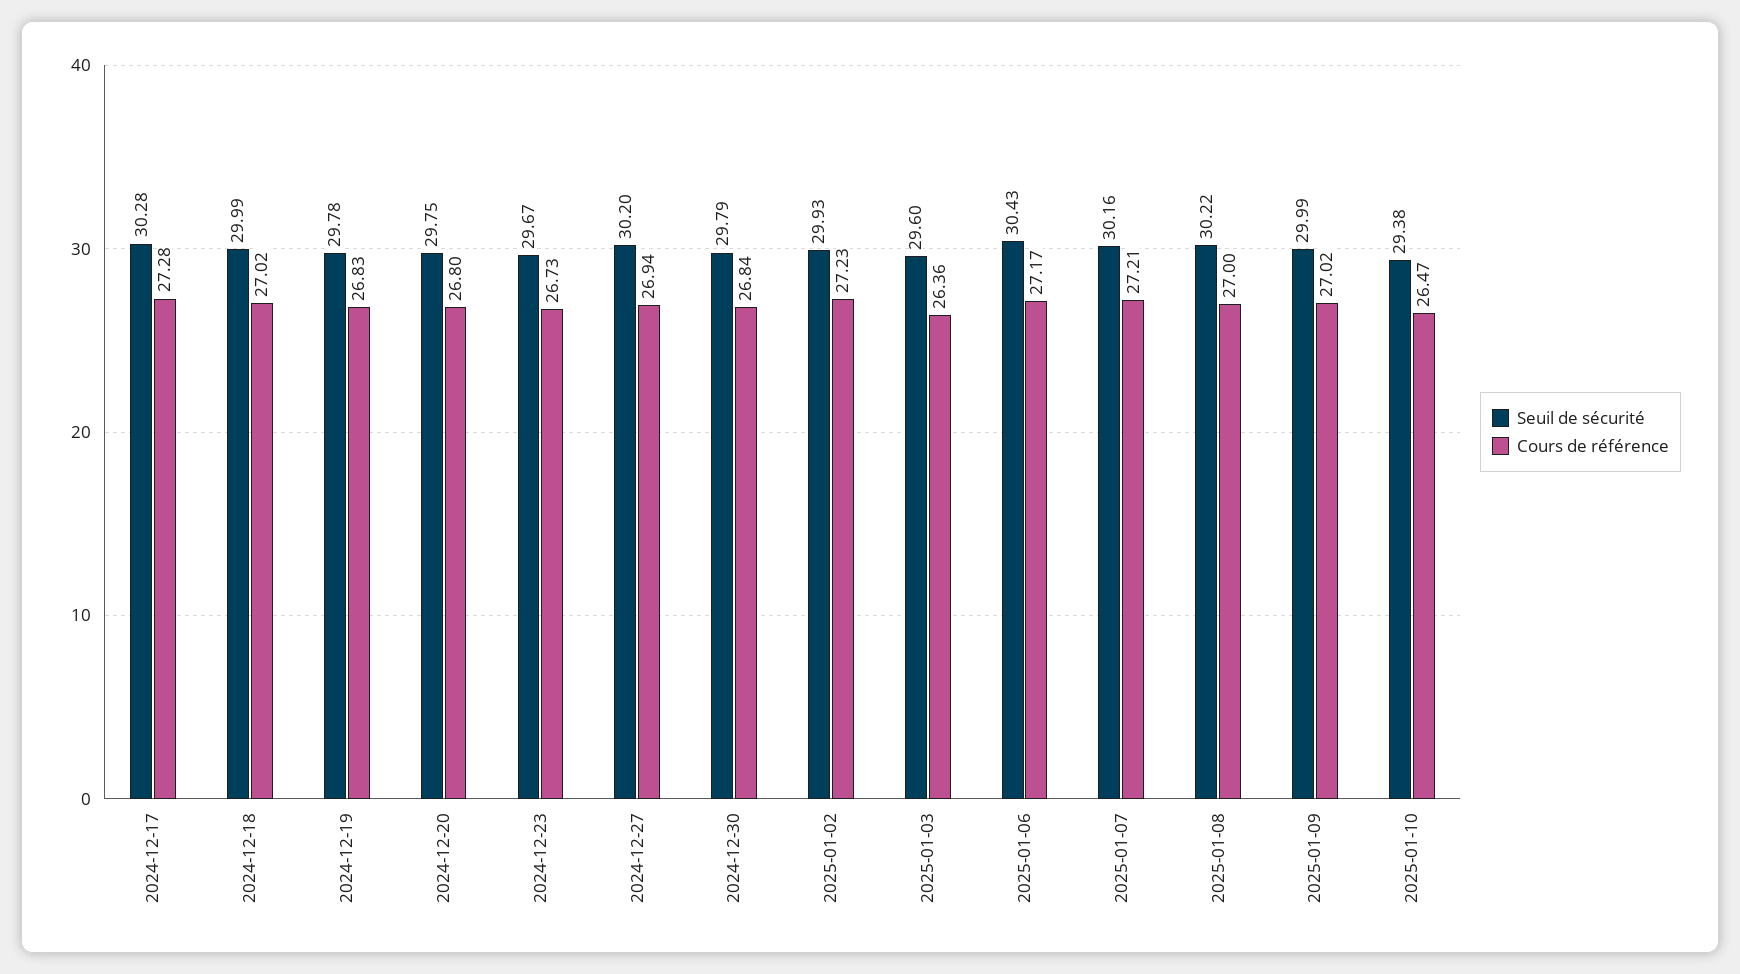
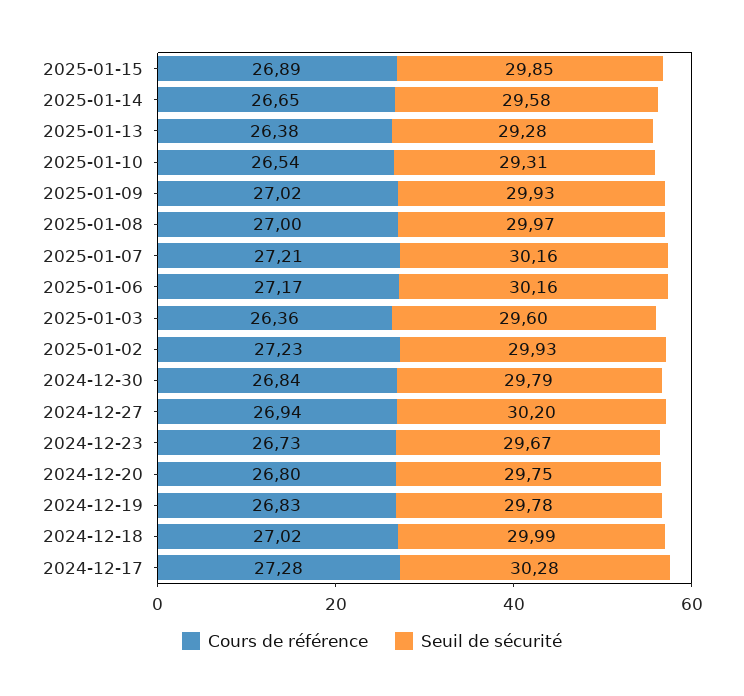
Seuil de sécurité, 2025-01-06: 30.43 -> 30.16
Seuil de sécurité, 2025-01-08: 30.22 -> 29.97
Seuil de sécurité, 2025-01-09: 29.99 -> 29.93
Seuil de sécurité, 2025-01-10: 29.38 -> 29.31
Cours de référence, 2025-01-10: 26.47 -> 26.54
Cours de référence, 2025-01-15: none -> 26.89
Seuil de sécurité, 2025-01-15: none -> 29.85
Cours de référence, 2025-01-14: none -> 26.65
Seuil de sécurité, 2025-01-14: none -> 29.58
Cours de référence, 2025-01-13: none -> 26.38
Seuil de sécurité, 2025-01-13: none -> 29.28

